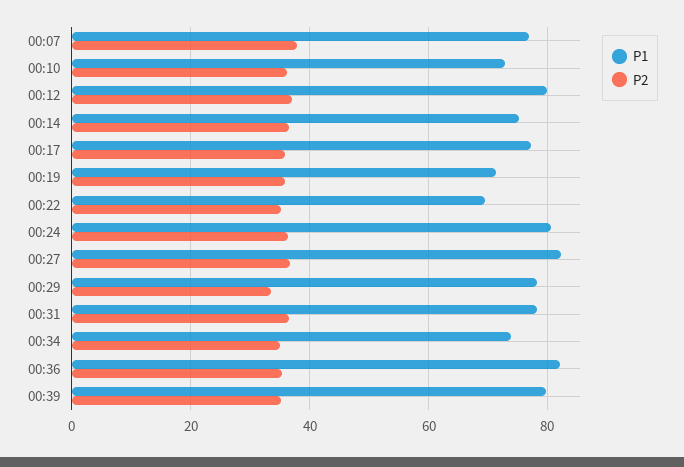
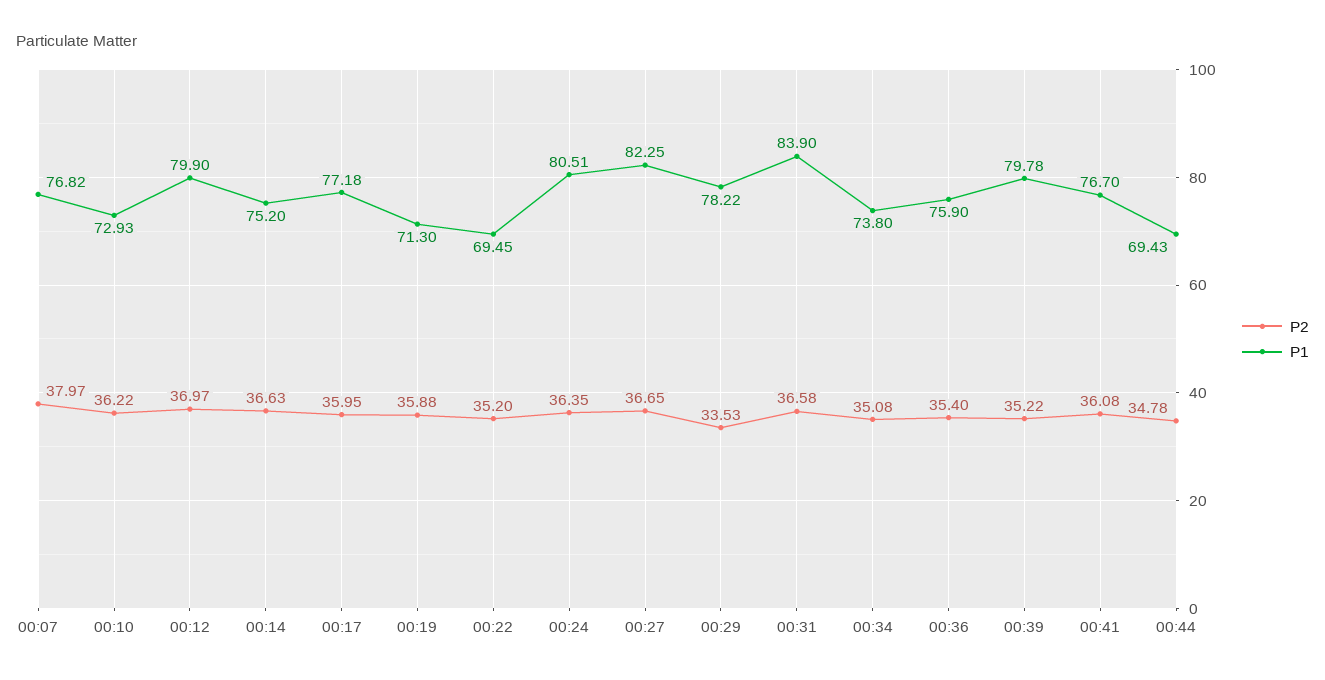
P1, 00:31: 78 -> 83.9
P1, 00:36: 82 -> 75.9
P2, 00:41: none -> 36.08
P1, 00:41: none -> 76.7
P2, 00:44: none -> 34.78
P1, 00:44: none -> 69.43

